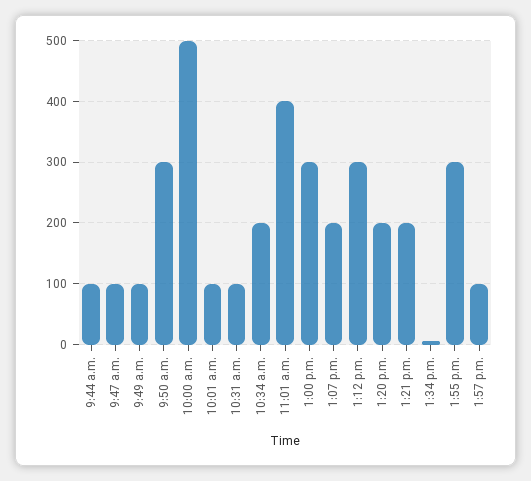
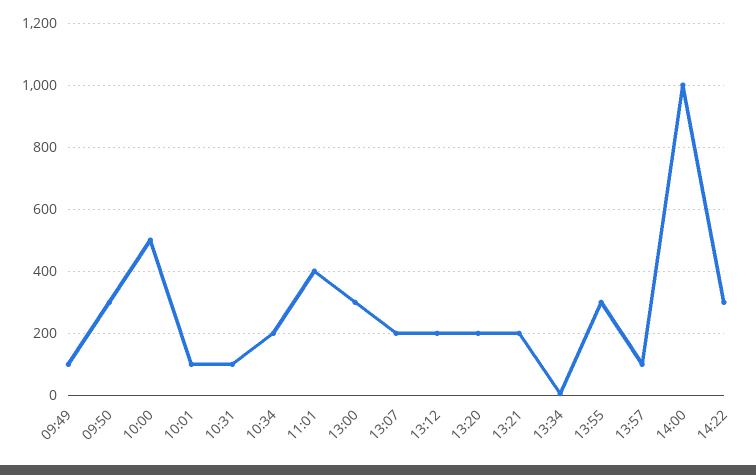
9:44 a.m.: 100 -> none
9:47 a.m.: 100 -> none
1:12 p.m.: 300 -> 200
14:00: none -> 1000
14:22: none -> 300

